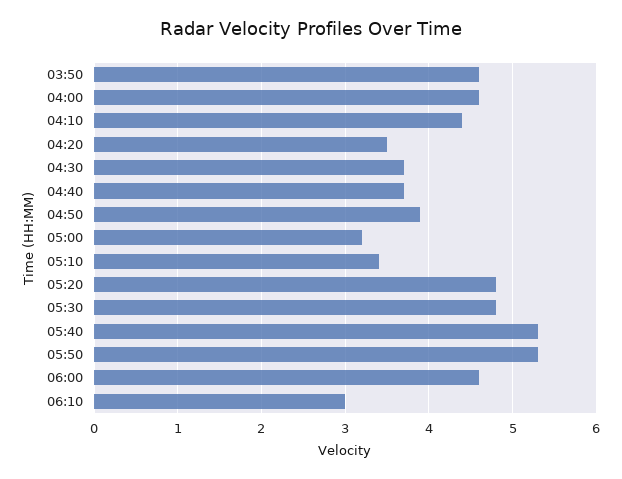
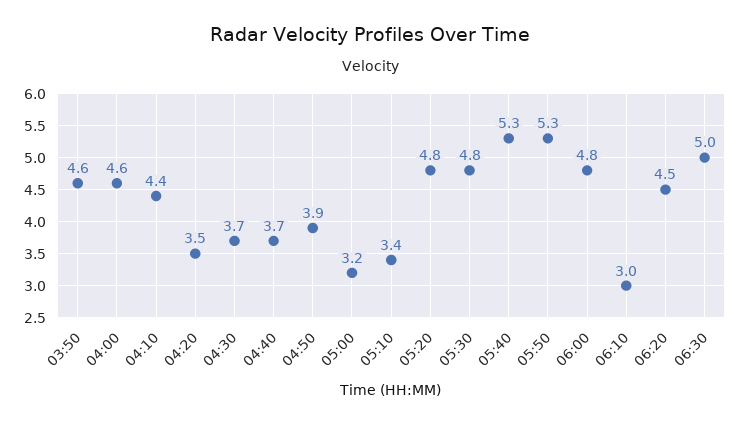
06:00: 4.6 -> 4.8
06:20: none -> 4.5
06:30: none -> 5

